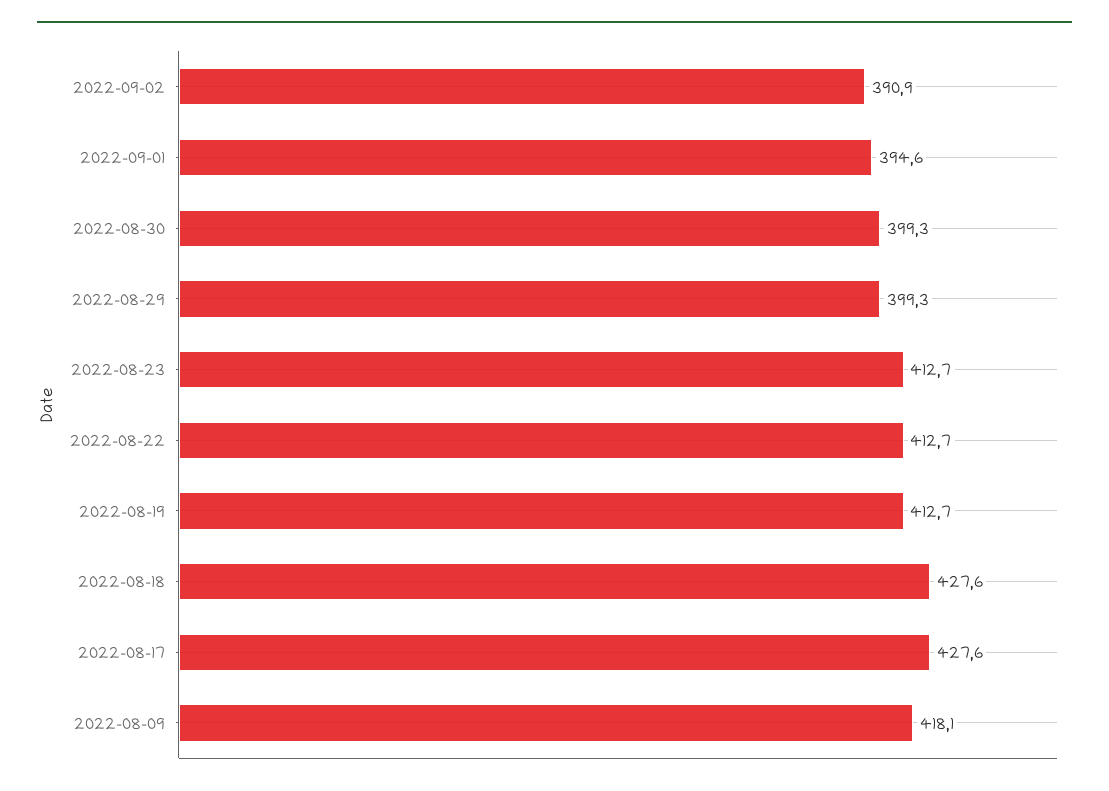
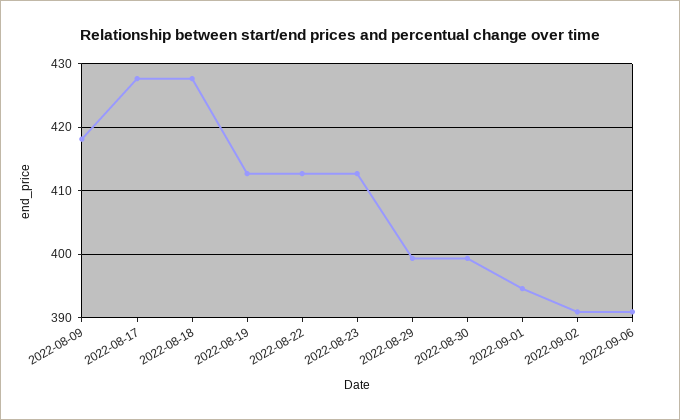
2022-09-06: none -> 391

